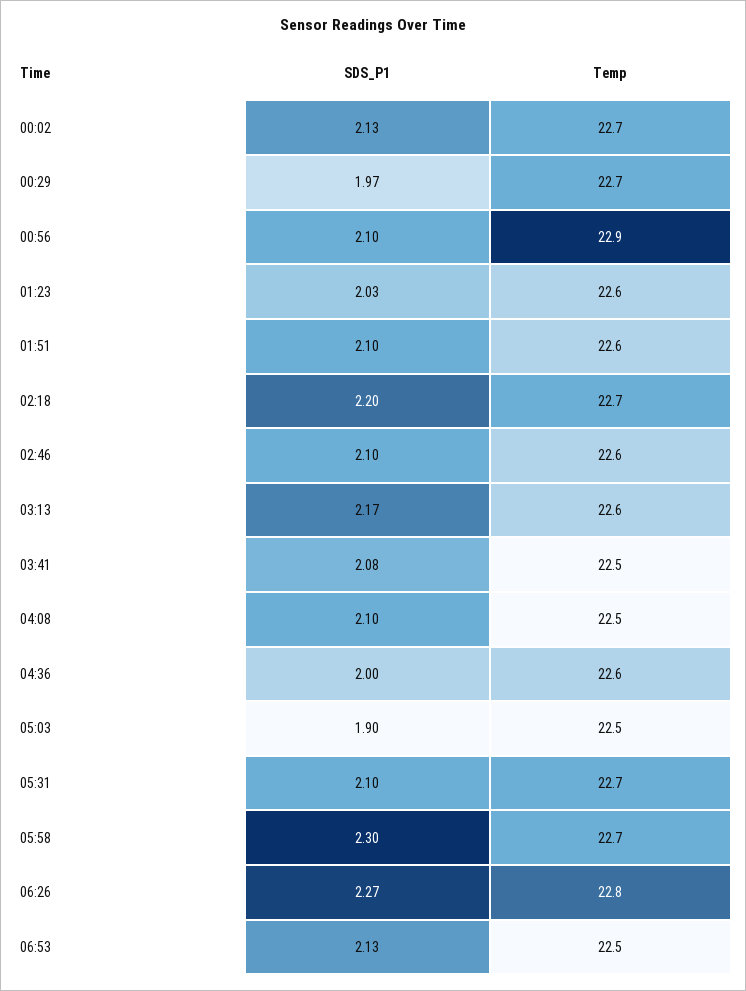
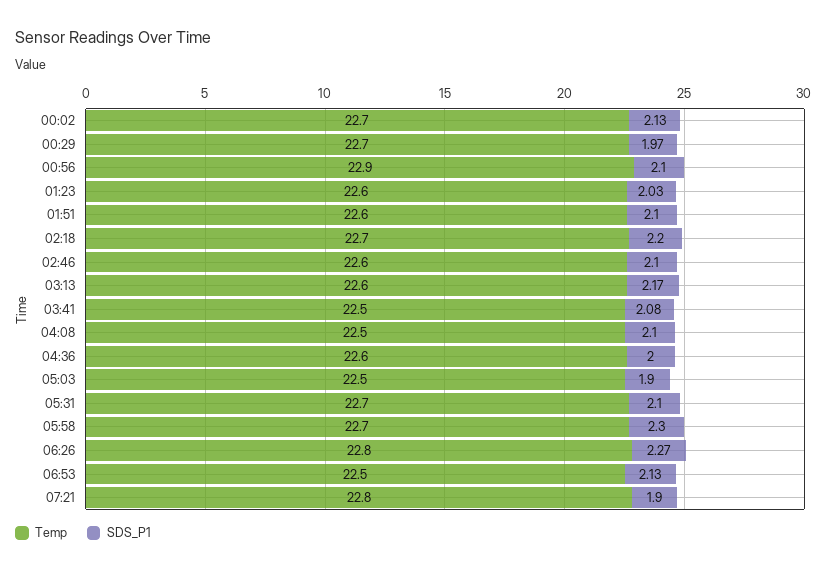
Temp, 07:21: none -> 22.8
SDS_P1, 07:21: none -> 1.9

